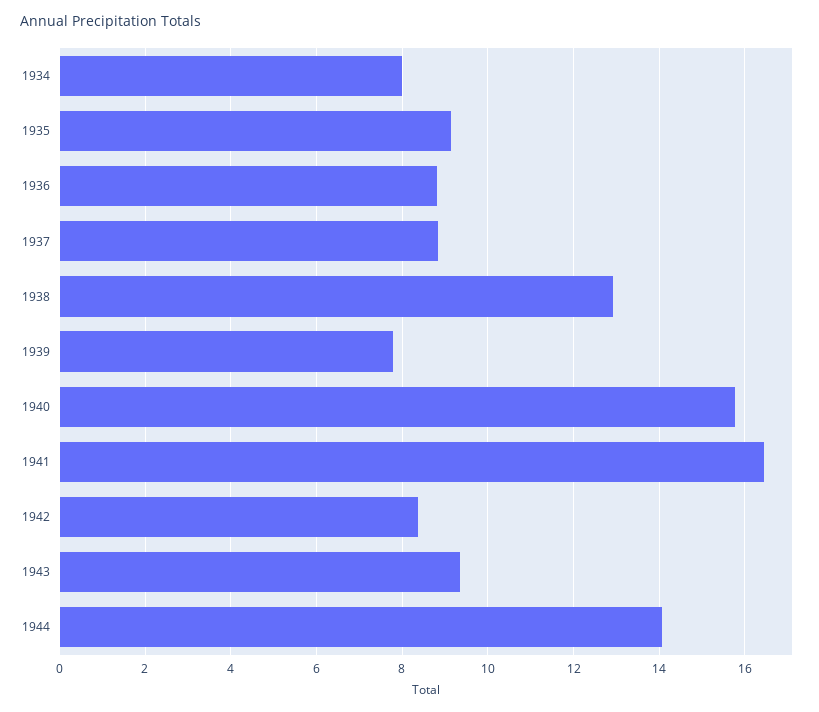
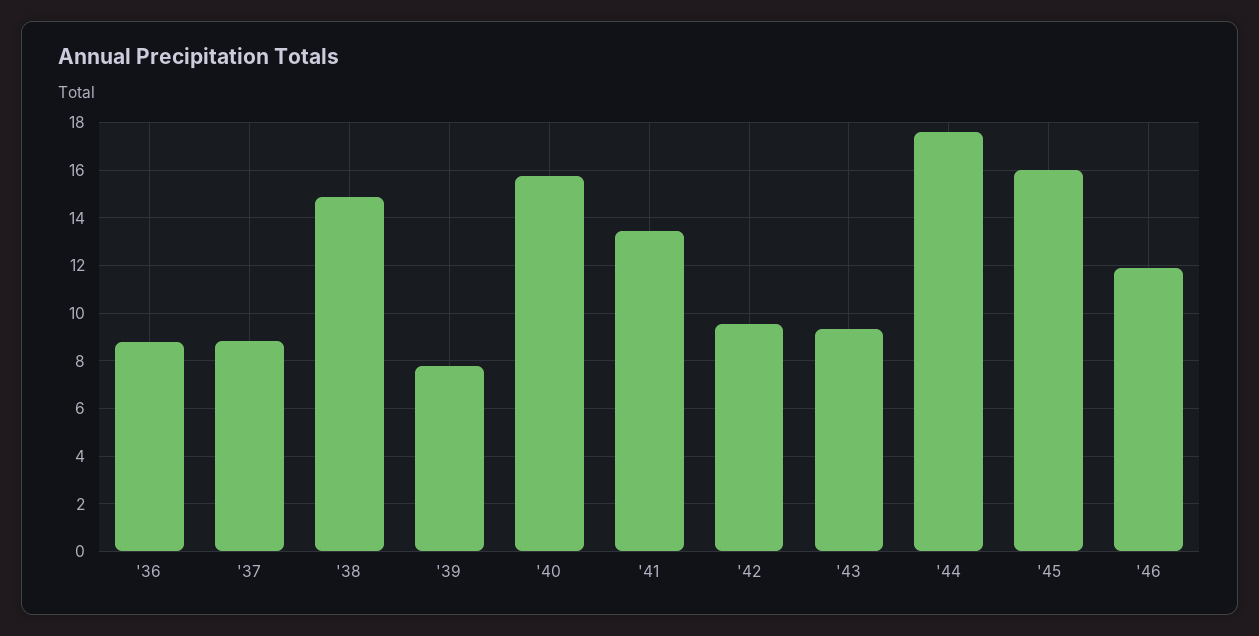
1934: 8 -> none
1935: 9.2 -> none
1938: 13 -> 15
1941: 16.4 -> 13.5
1942: 8.4 -> 9.5
1944: 14 -> 17.5
'45: none -> 16
'46: none -> 12

